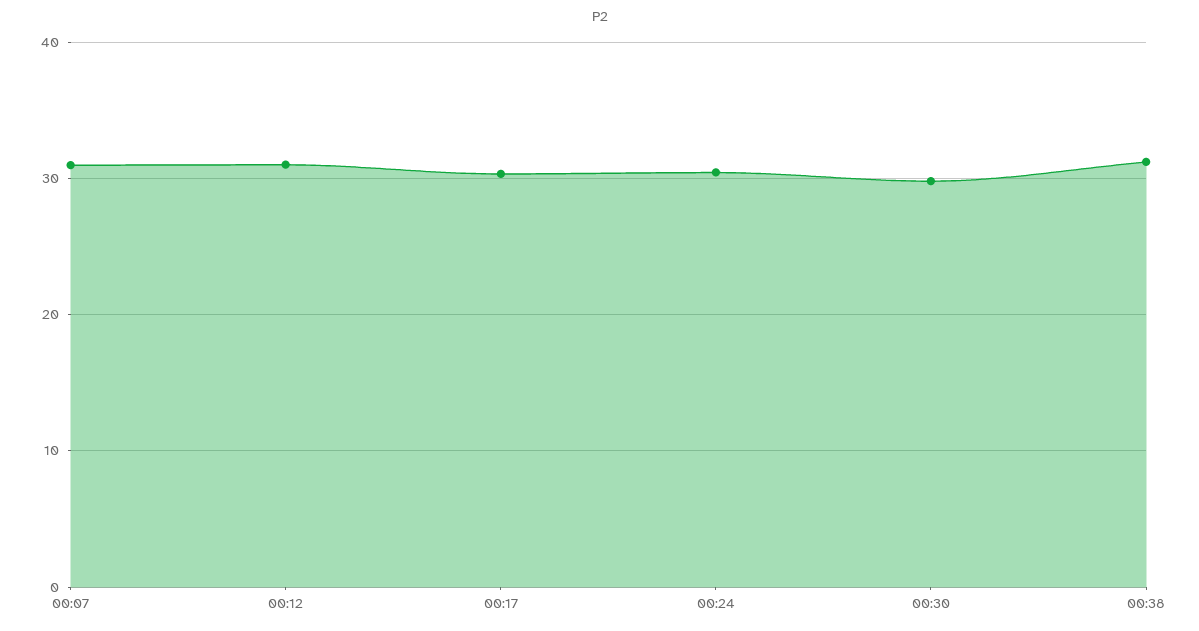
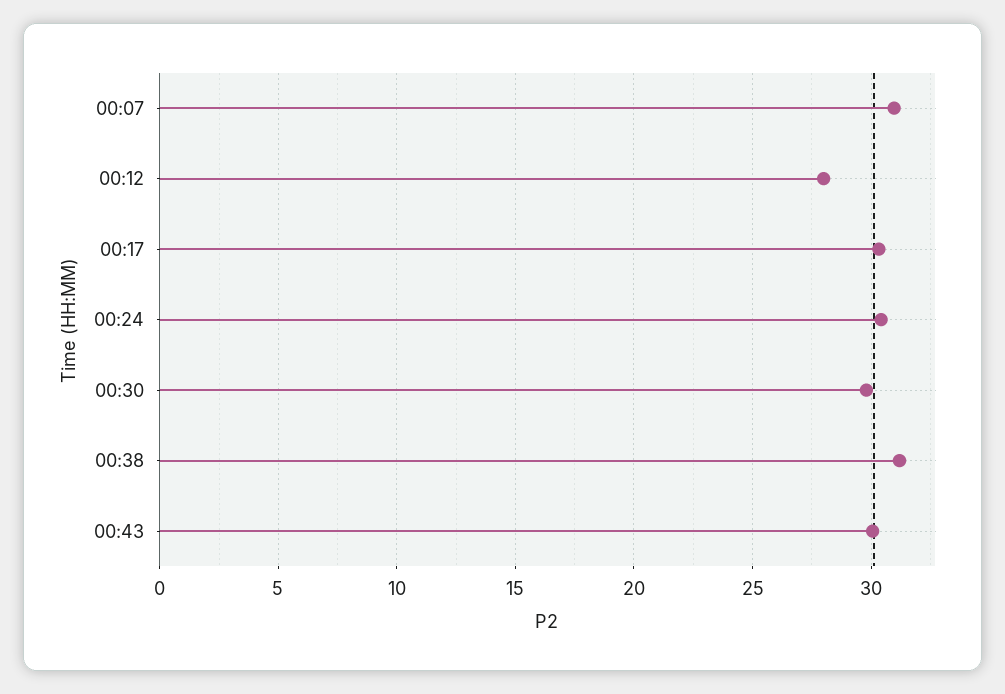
00:12: 31 -> 28
00:43: none -> 30

